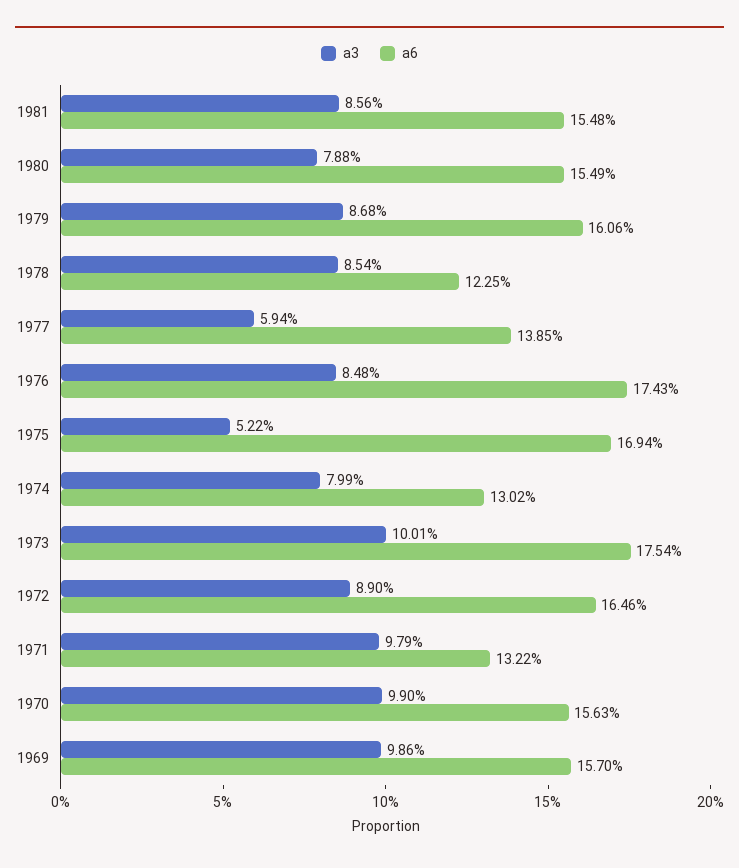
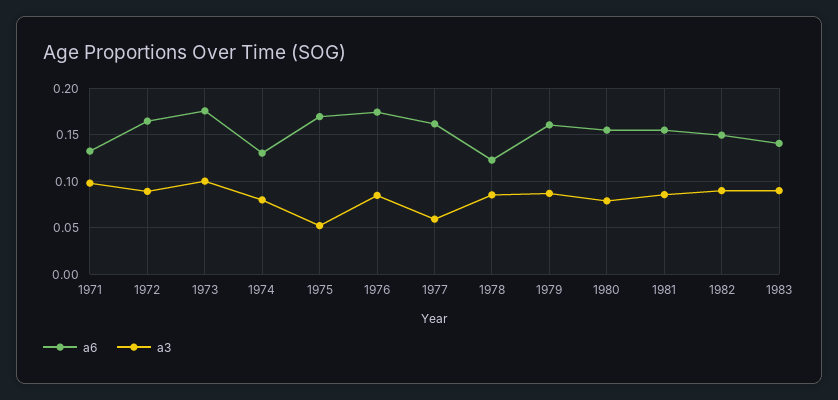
a6, 1977: 0.1385 -> 0.16
a3, 1970: 0.099 -> none
a6, 1970: 0.1563 -> none
a3, 1969: 0.0986 -> none
a6, 1969: 0.157 -> none
a6, 1982: none -> 0.15
a3, 1982: none -> 0.09
a6, 1983: none -> 0.14
a3, 1983: none -> 0.09

